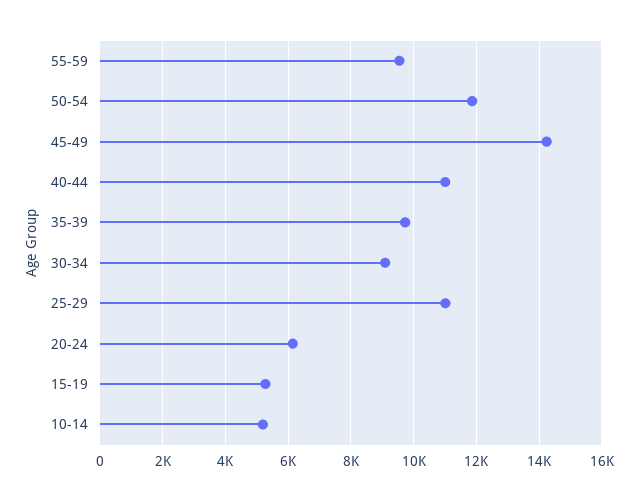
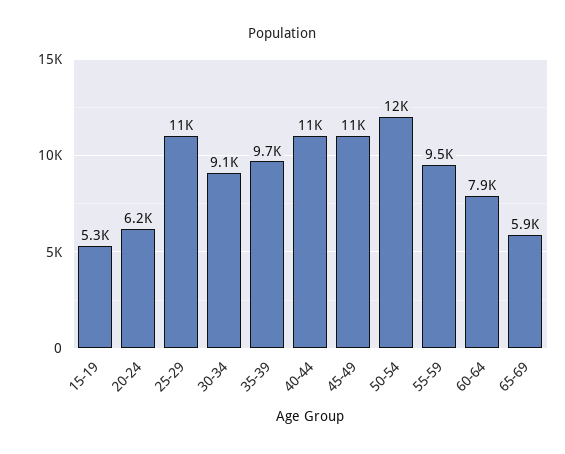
45-49: 14200 -> 11000
10-14: 5200 -> none
60-64: none -> 7900
65-69: none -> 5900

